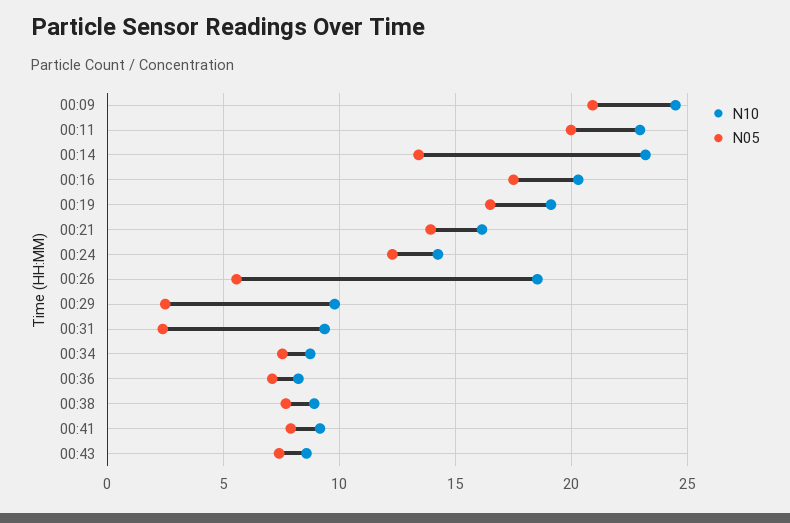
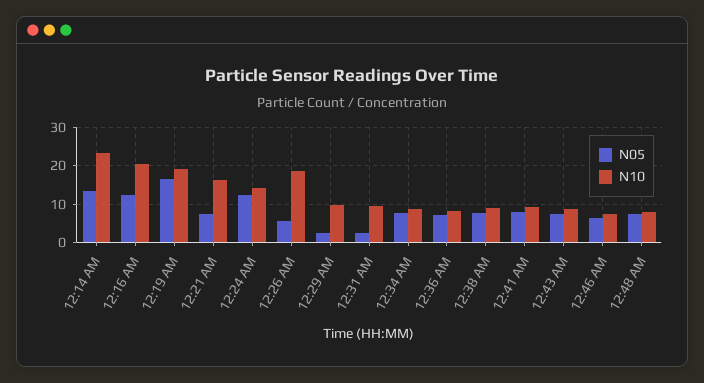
N10, 00:09: 24.5 -> none
N05, 00:09: 21 -> none
N10, 00:11: 23 -> none
N05, 00:11: 20 -> none
N05, 00:16: 17.5 -> 12
N05, 00:21: 14 -> 8
N05, 12:46 AM: none -> 6
N10, 12:46 AM: none -> 8
N05, 12:48 AM: none -> 8
N10, 12:48 AM: none -> 8

